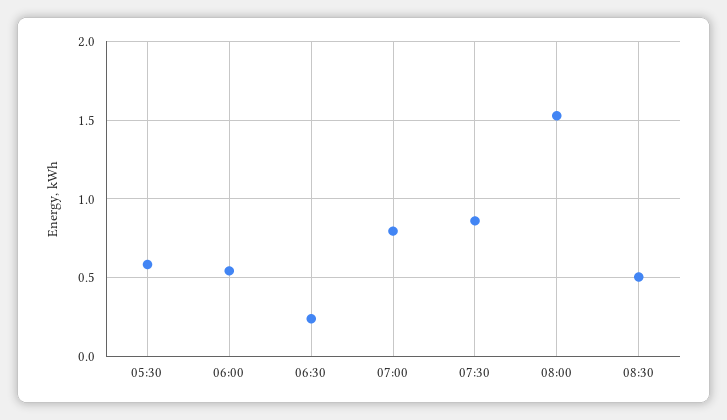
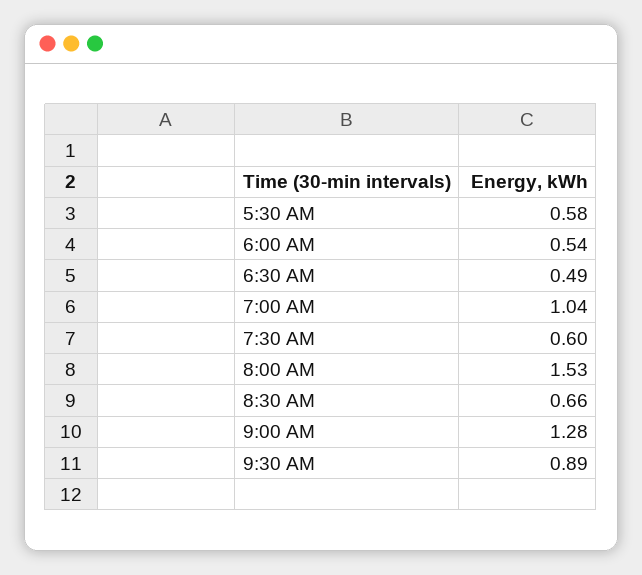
06:30: 0.25 -> 0.49
07:00: 0.8 -> 1.04
07:30: 0.85 -> 0.6
08:30: 0.5 -> 0.66
9:00 AM: none -> 1.28
9:30 AM: none -> 0.89

